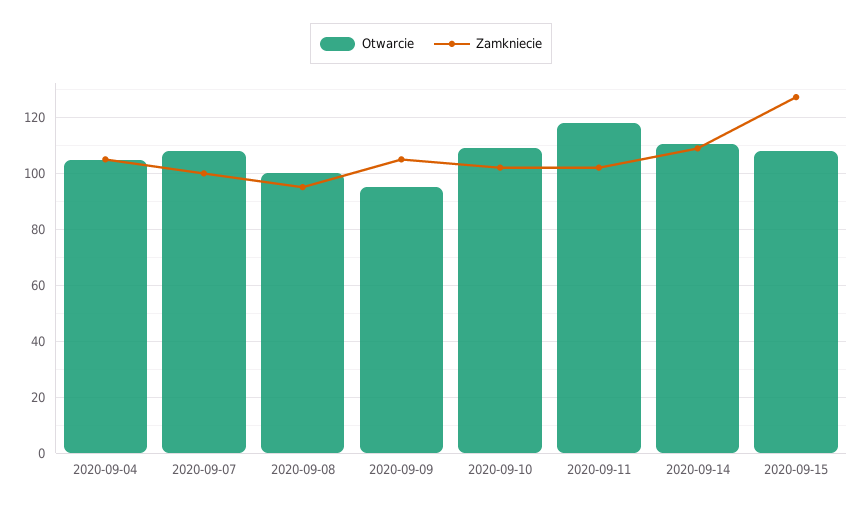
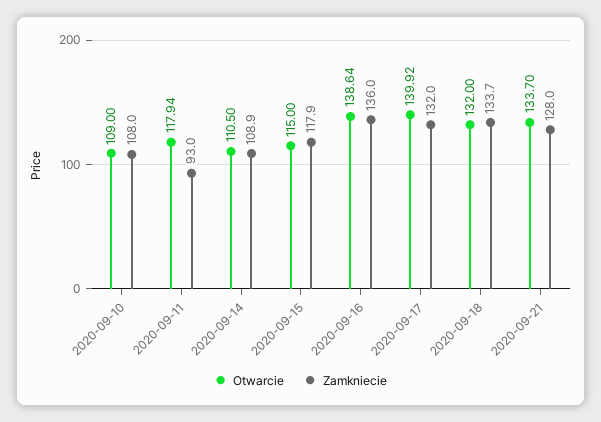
Otwarcie, 2020-09-04: 105 -> none
Zamkniecie, 2020-09-04: 105 -> none
Otwarcie, 2020-09-07: 107.5 -> none
Zamkniecie, 2020-09-07: 100 -> none
Otwarcie, 2020-09-08: 100 -> none
Zamkniecie, 2020-09-08: 95 -> none
Otwarcie, 2020-09-09: 95 -> none
Zamkniecie, 2020-09-09: 105 -> none
Zamkniecie, 2020-09-10: 102.5 -> 108
Zamkniecie, 2020-09-11: 102.5 -> 93
Otwarcie, 2020-09-15: 107.5 -> 115
Zamkniecie, 2020-09-15: 127.5 -> 117.9
Otwarcie, 2020-09-16: none -> 138.64
Zamkniecie, 2020-09-16: none -> 136
Otwarcie, 2020-09-17: none -> 139.92
Zamkniecie, 2020-09-17: none -> 132
Otwarcie, 2020-09-18: none -> 132
Zamkniecie, 2020-09-18: none -> 133.7
Otwarcie, 2020-09-21: none -> 133.7
Zamkniecie, 2020-09-21: none -> 128

